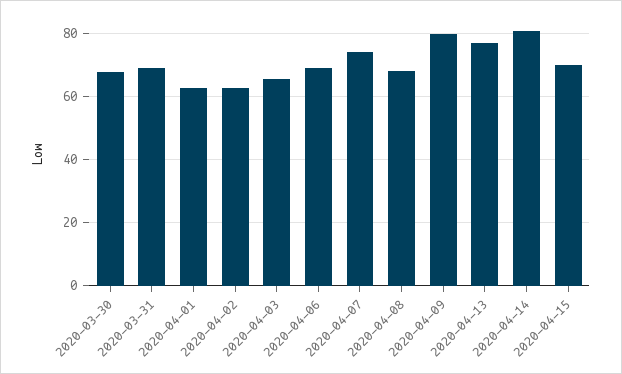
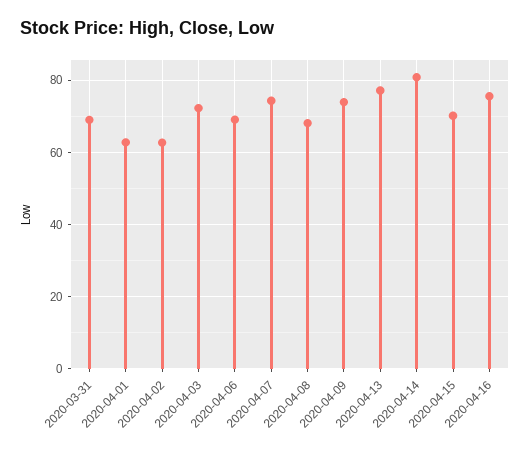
2020-03-30: 68 -> none
2020-04-03: 66 -> 72
2020-04-09: 80 -> 74
2020-04-16: none -> 76

